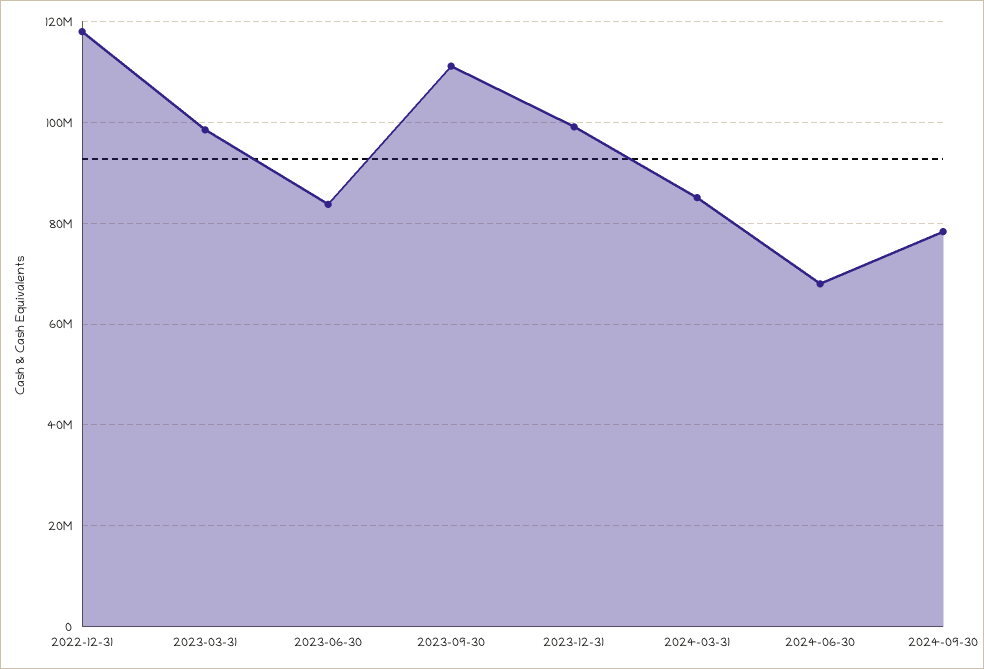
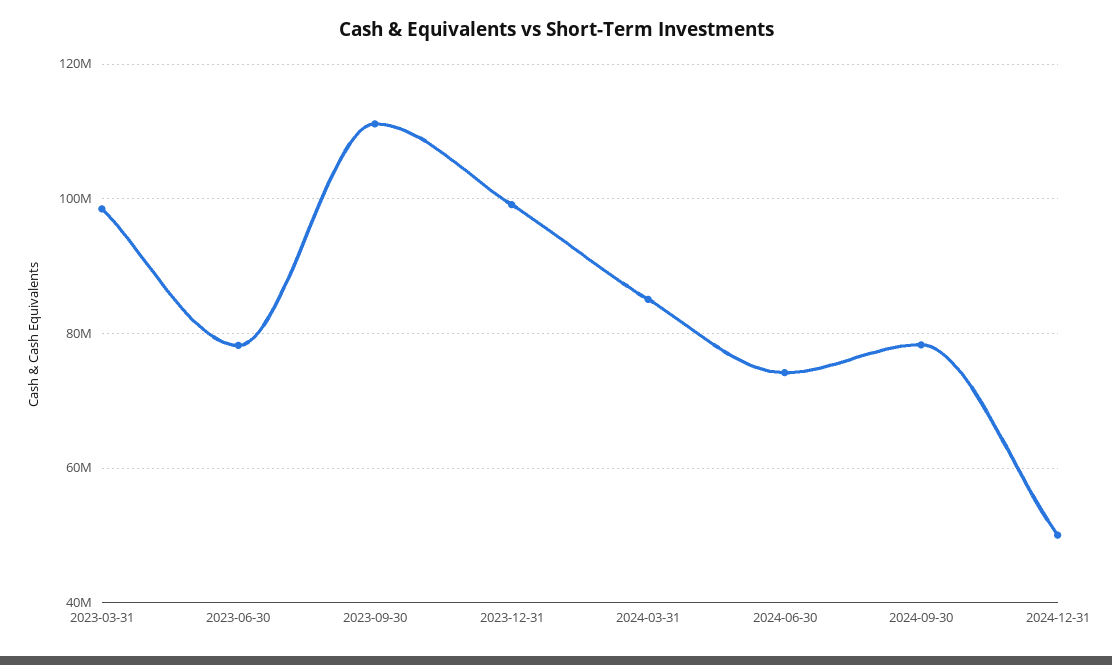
2022-12-31: 118000000 -> none
2023-06-30: 84000000 -> 78000000
2024-06-30: 68000000 -> 74000000
2024-12-31: none -> 50000000

